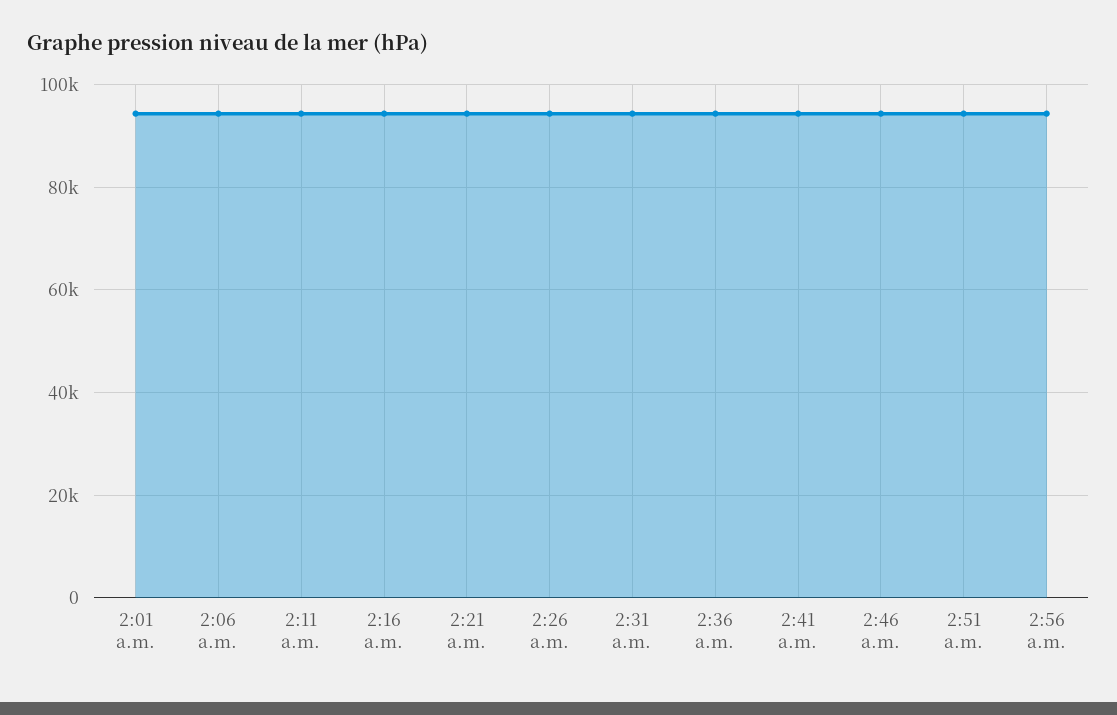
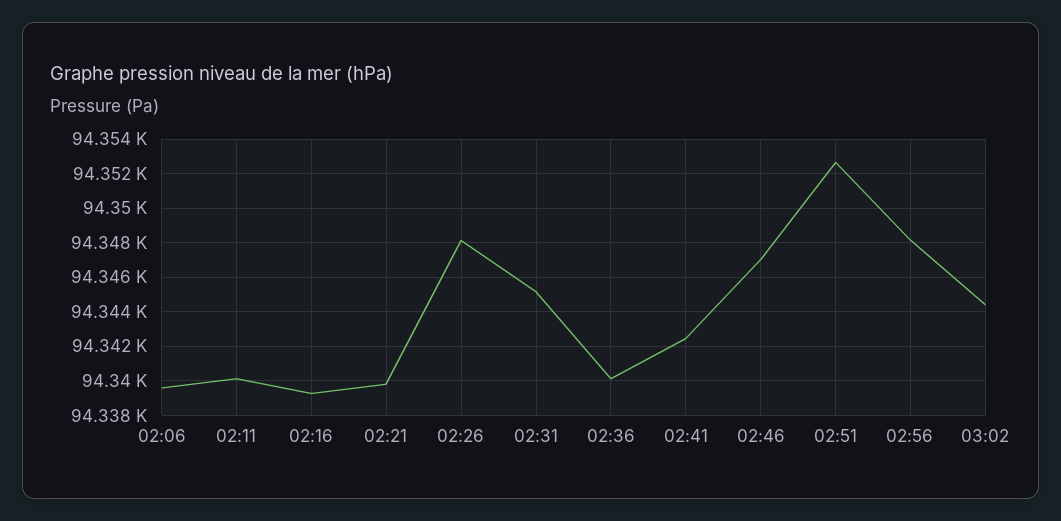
2:01 a.m.: 94000 -> none
03:02: none -> 94344.5

